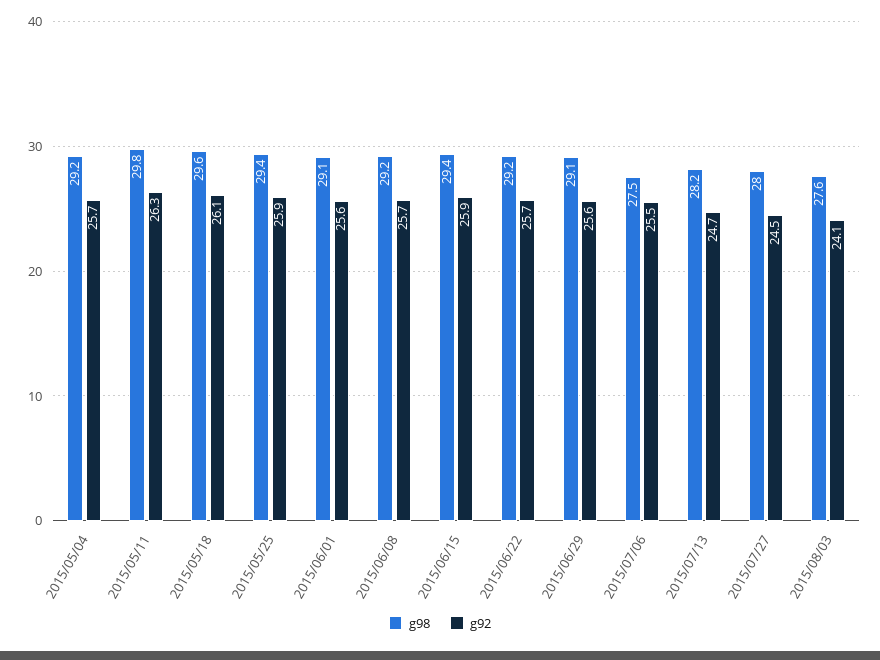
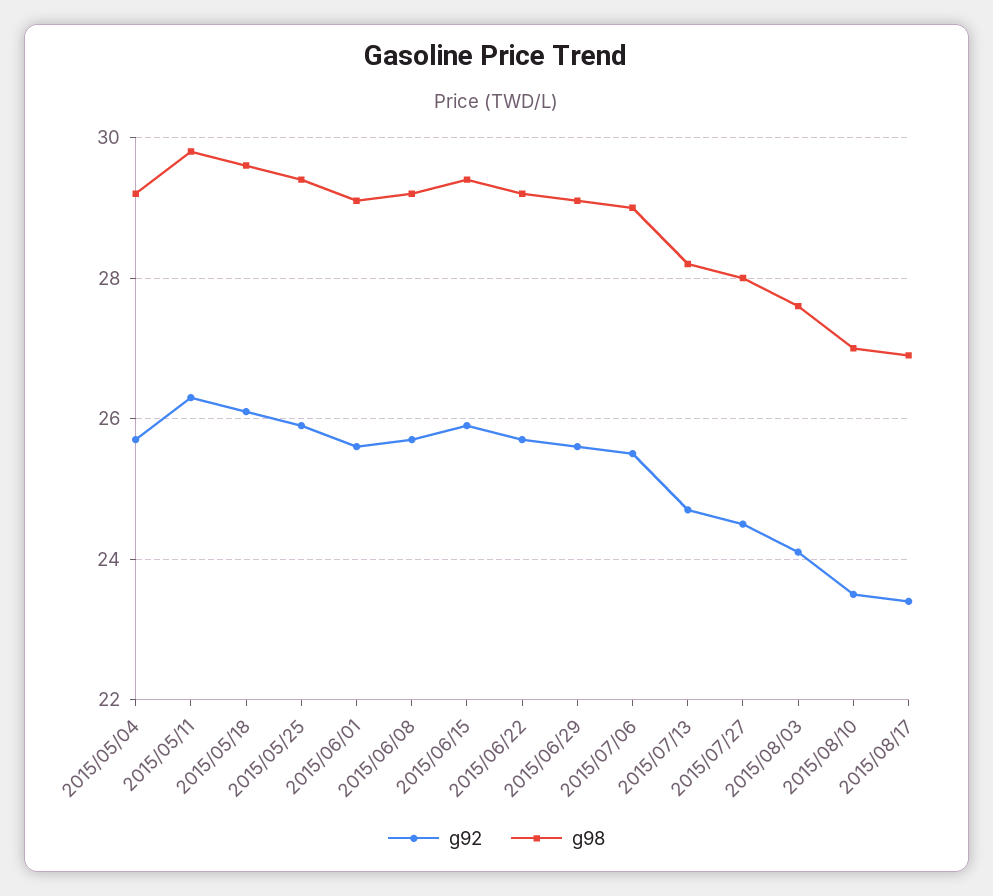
g98, 2015/07/06: 27.5 -> 29
g92, 2015/08/10: none -> 23.5
g98, 2015/08/10: none -> 27
g92, 2015/08/17: none -> 23.5
g98, 2015/08/17: none -> 27

